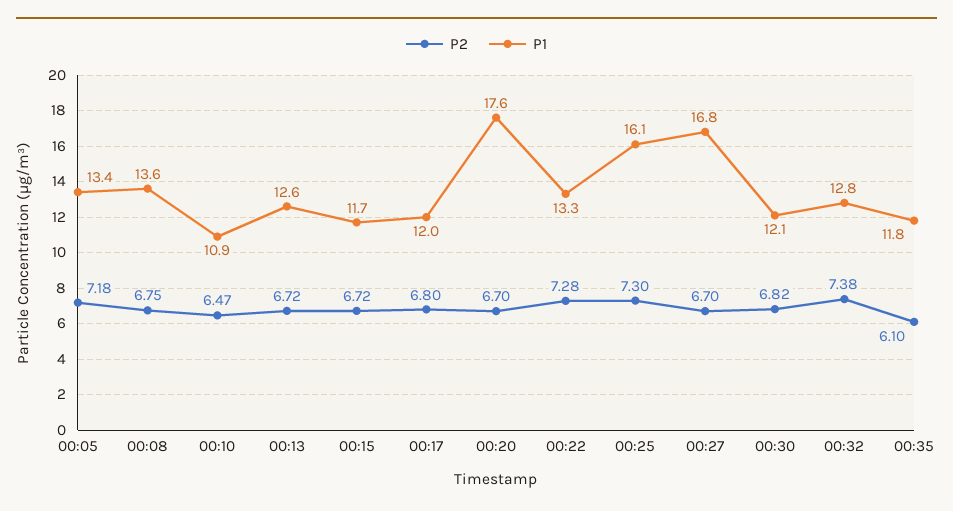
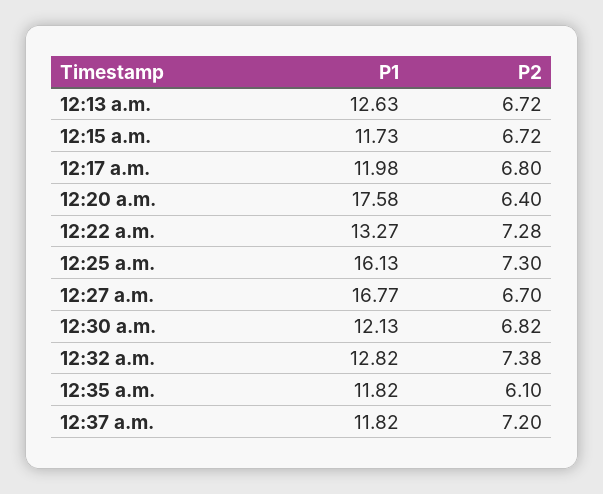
P2, 00:05: 7.18 -> none
P1, 00:05: 13.4 -> none
P2, 00:08: 6.75 -> none
P1, 00:08: 13.6 -> none
P2, 00:10: 6.47 -> none
P1, 00:10: 10.9 -> none
P2, 00:20: 6.7 -> 6.4
P1, 12:37 a.m.: none -> 11.82
P2, 12:37 a.m.: none -> 7.2

